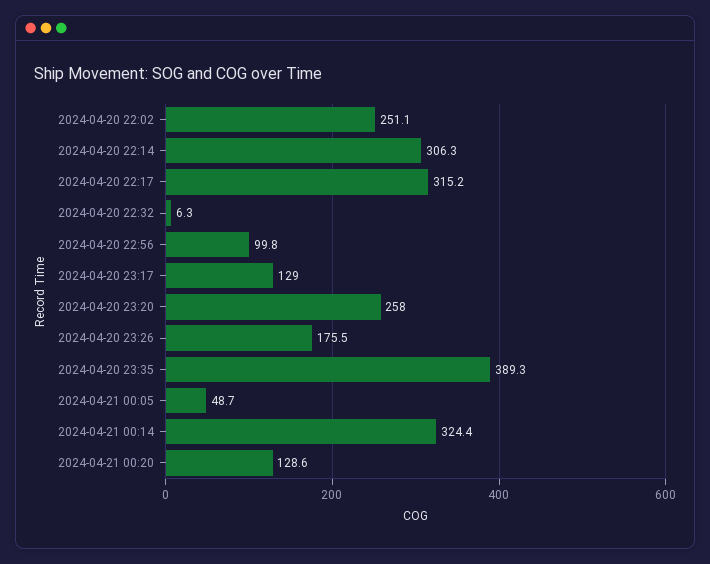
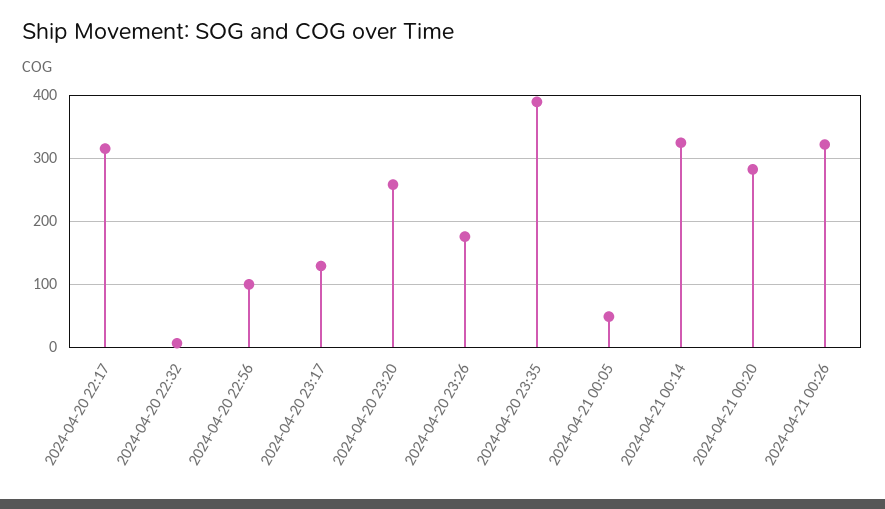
2024-04-20 22:02: 251.1 -> none
2024-04-20 22:14: 306.3 -> none
2024-04-21 00:20: 128.6 -> 280
2024-04-21 00:26: none -> 320

